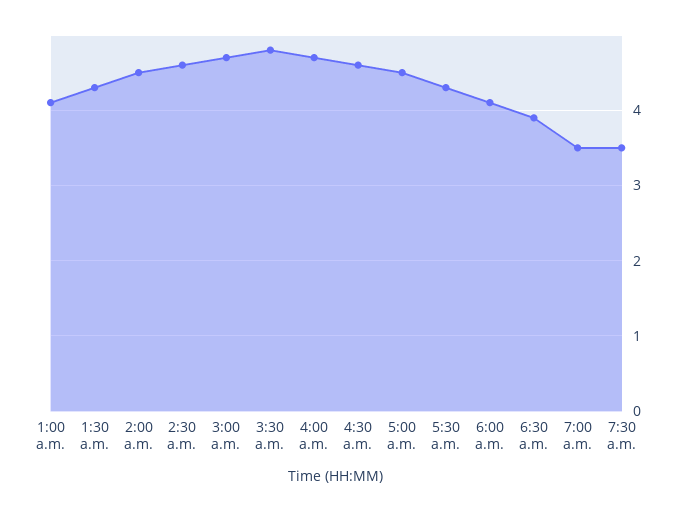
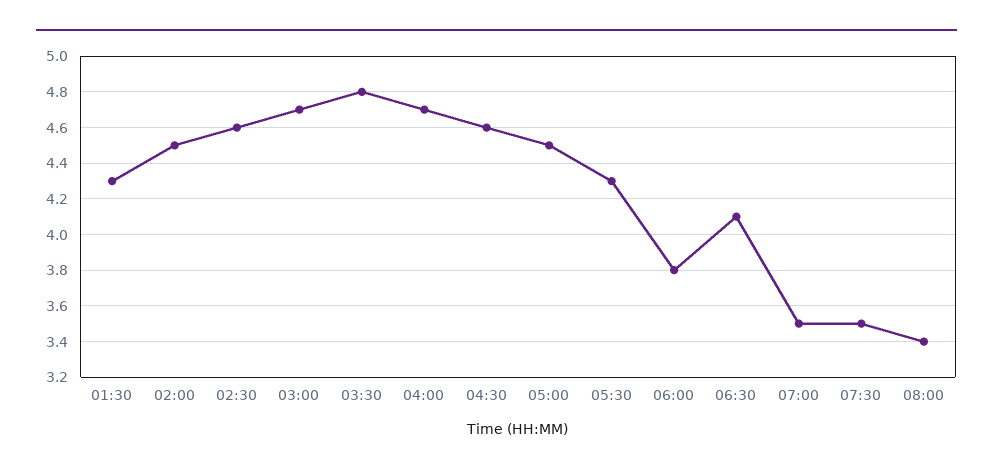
1:00 a.m.: 4.1 -> none
6:00 a.m.: 4.1 -> 3.8
6:30 a.m.: 3.9 -> 4.1
08:00: none -> 3.4

